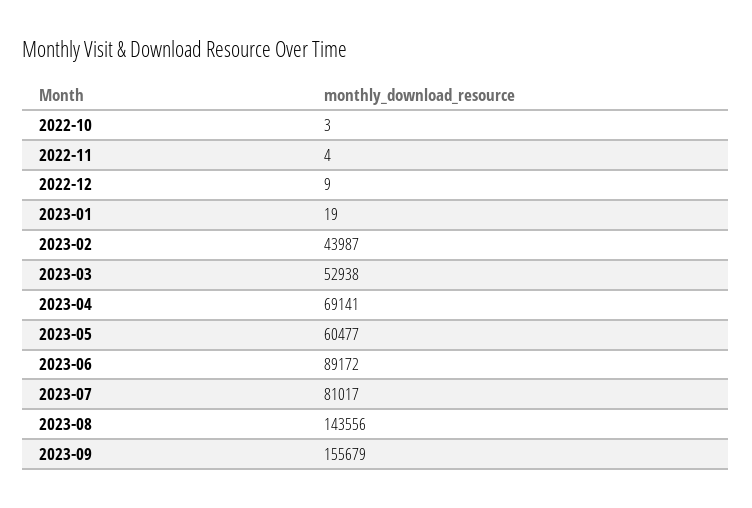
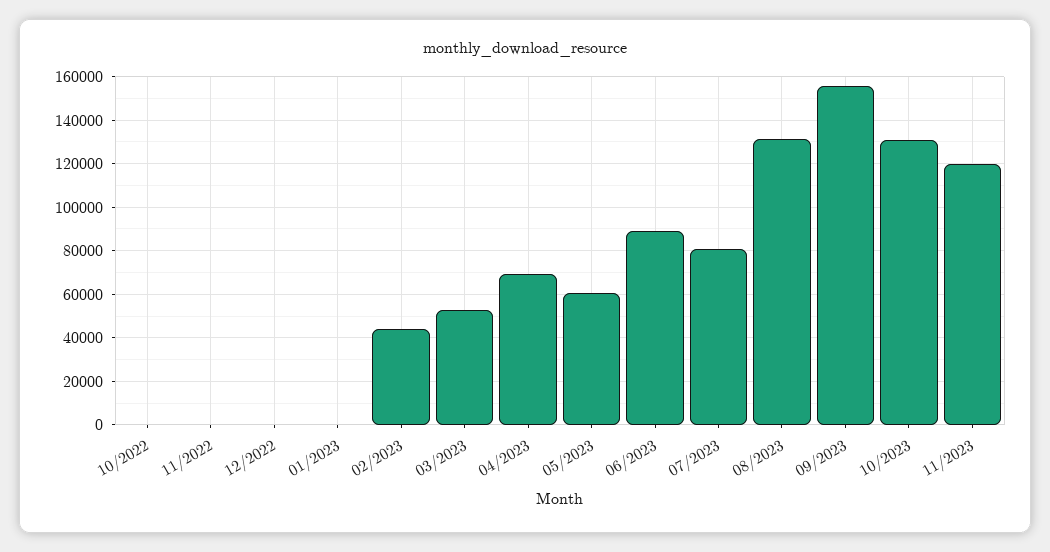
2023-08: 143556 -> 130000
10/2023: none -> 130000
11/2023: none -> 120000

